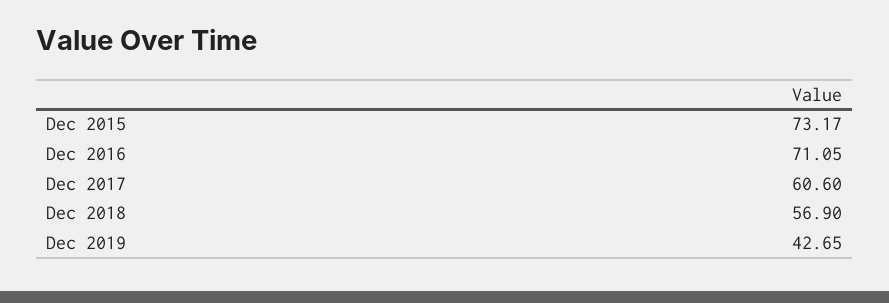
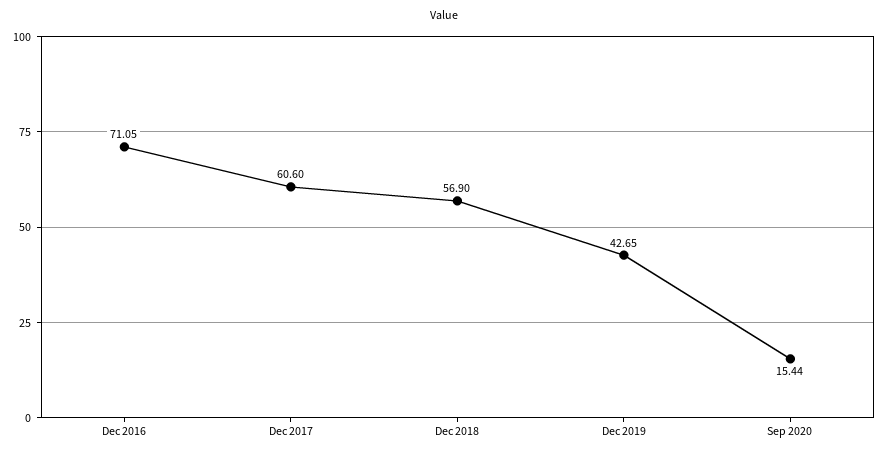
Dec 2015: 73.17 -> none
Sep 2020: none -> 15.44

